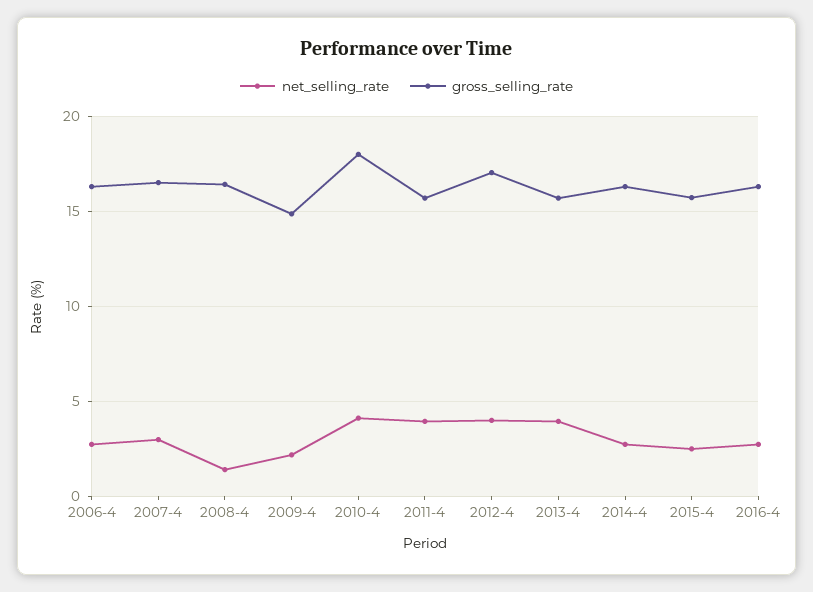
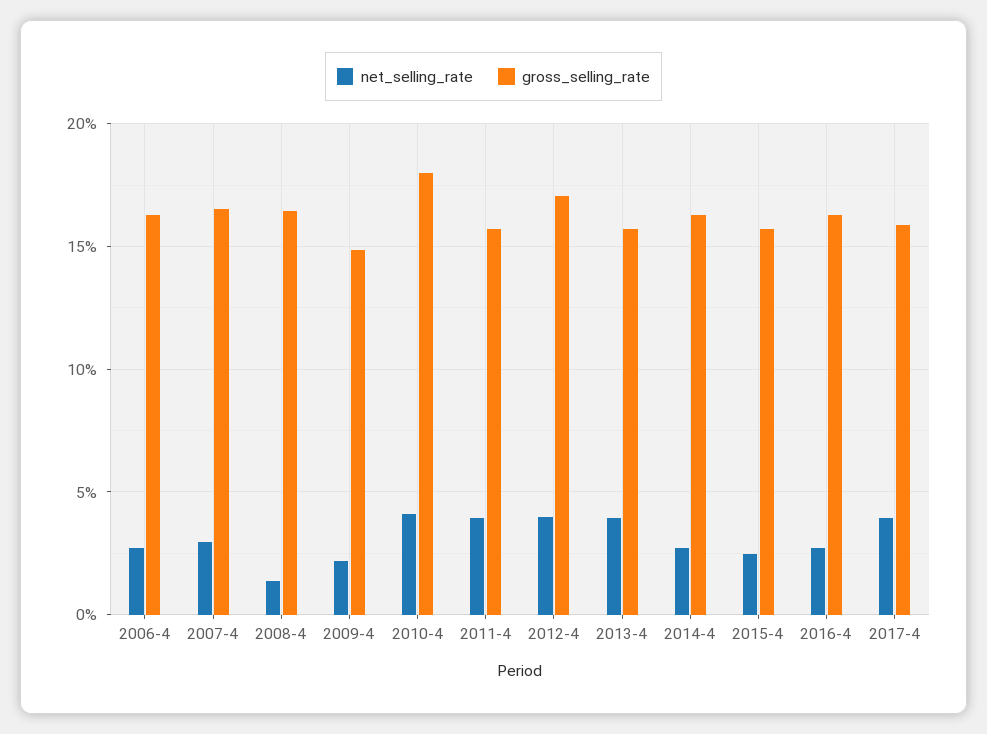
net_selling_rate, 2017-4: none -> 4
gross_selling_rate, 2017-4: none -> 16

